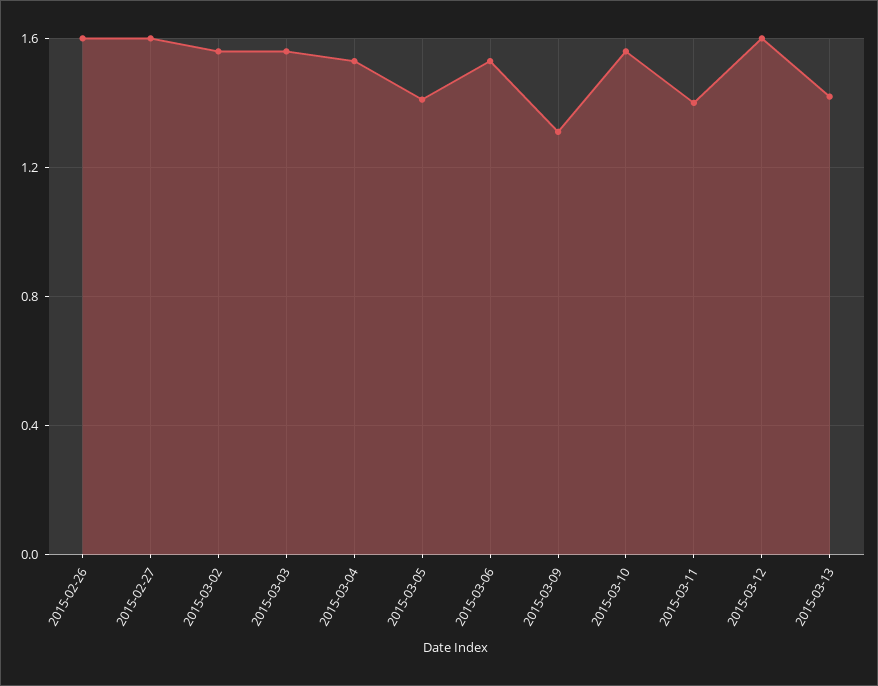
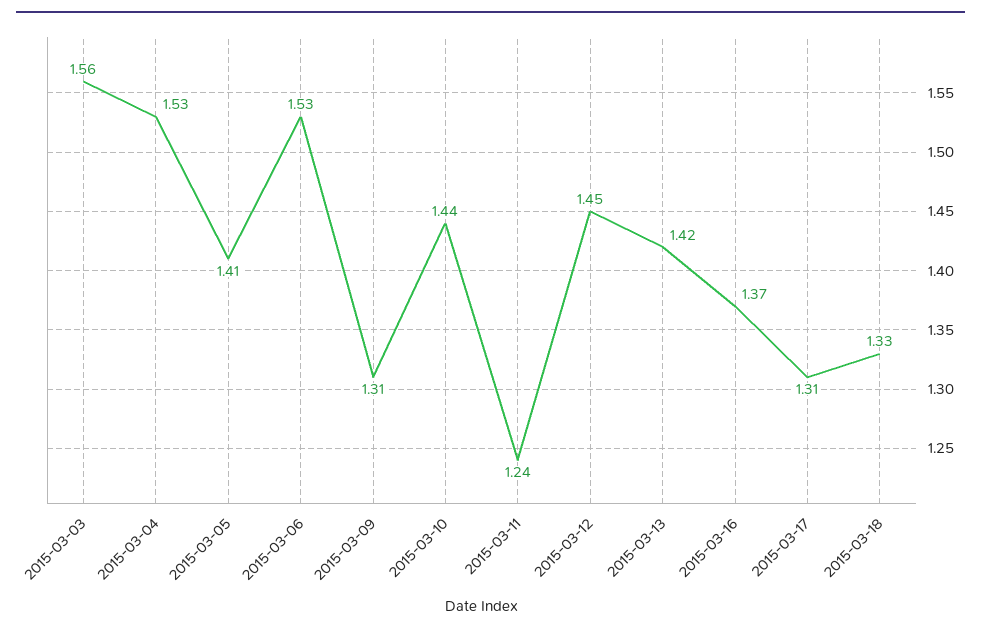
2015-02-26: 1.6 -> none
2015-02-27: 1.6 -> none
2015-03-02: 1.55 -> none
2015-03-10: 1.55 -> 1.44
2015-03-11: 1.4 -> 1.24
2015-03-12: 1.6 -> 1.45
2015-03-16: none -> 1.37
2015-03-17: none -> 1.31
2015-03-18: none -> 1.33

